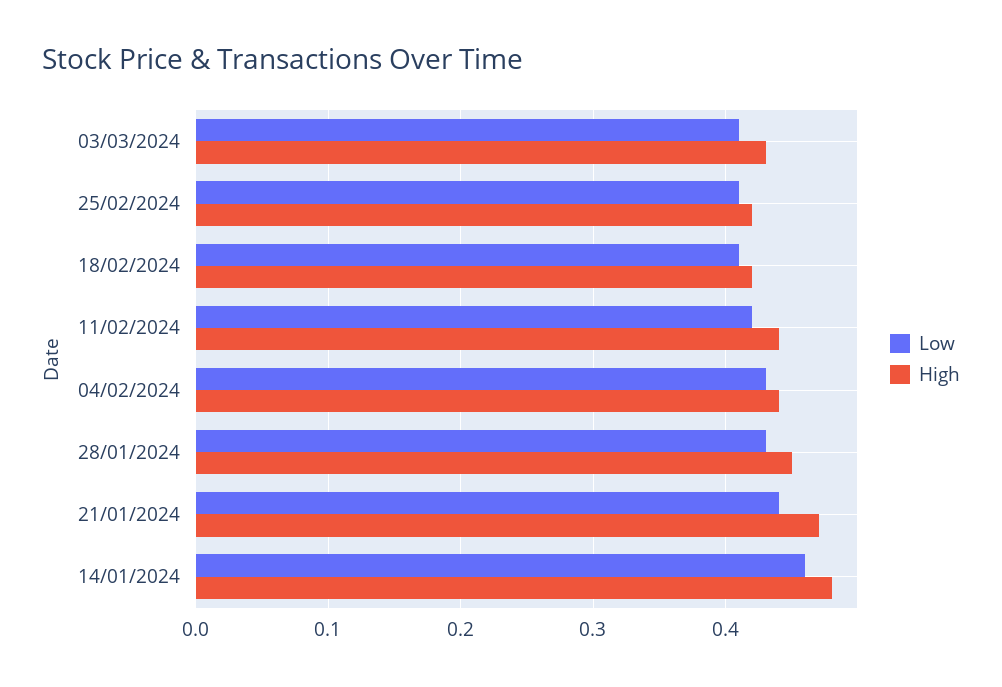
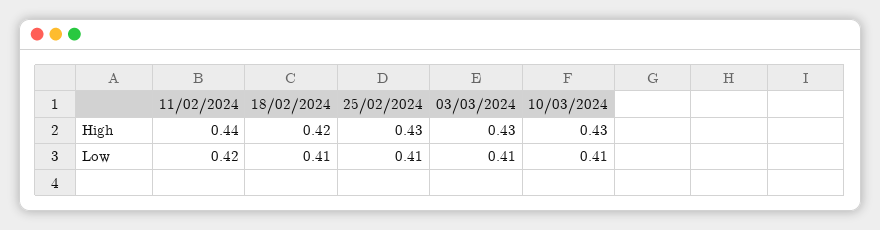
High, 25/02/2024: 0.42 -> 0.43
Low, 04/02/2024: 0.43 -> none
High, 04/02/2024: 0.44 -> none
Low, 28/01/2024: 0.43 -> none
High, 28/01/2024: 0.45 -> none
Low, 21/01/2024: 0.44 -> none
High, 21/01/2024: 0.47 -> none
Low, 14/01/2024: 0.46 -> none
High, 14/01/2024: 0.48 -> none
High, 10/03/2024: none -> 0.43
Low, 10/03/2024: none -> 0.41

